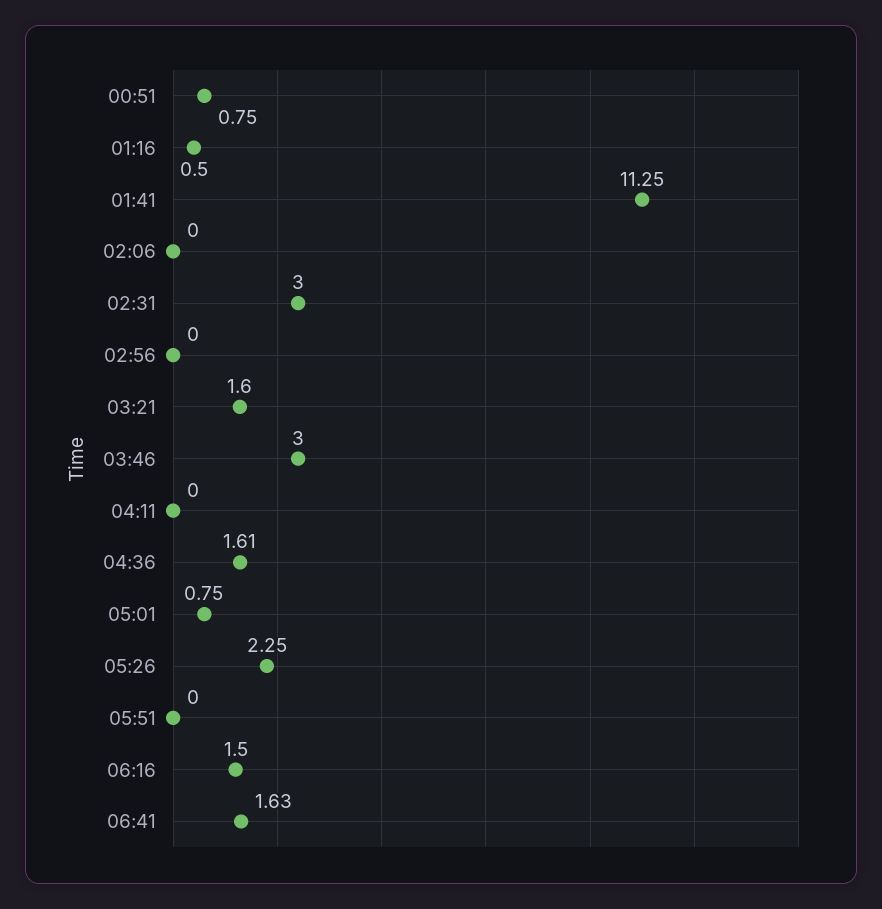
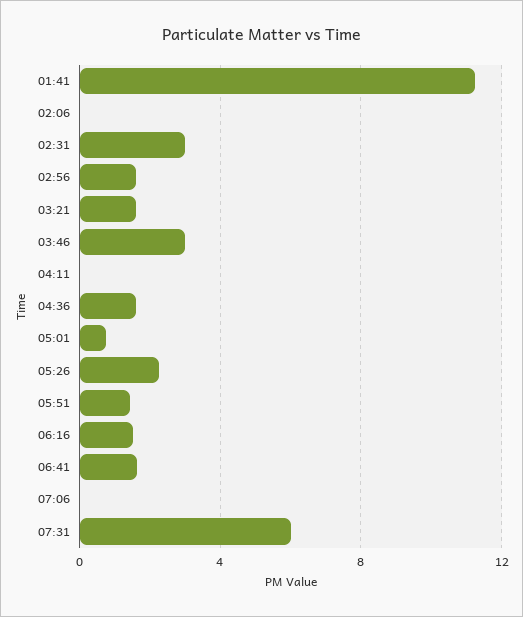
00:51: 0.75 -> none
01:16: 0.5 -> none
02:56: 0 -> 1.5
05:51: 0 -> 1.5
07:06: none -> 0
07:31: none -> 6

